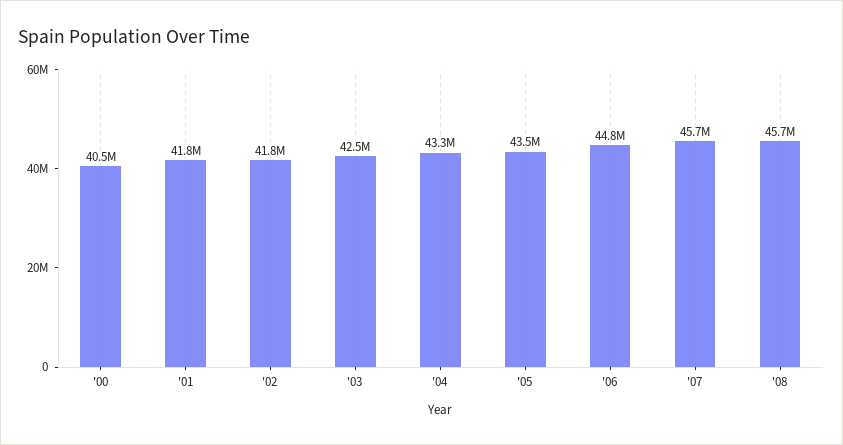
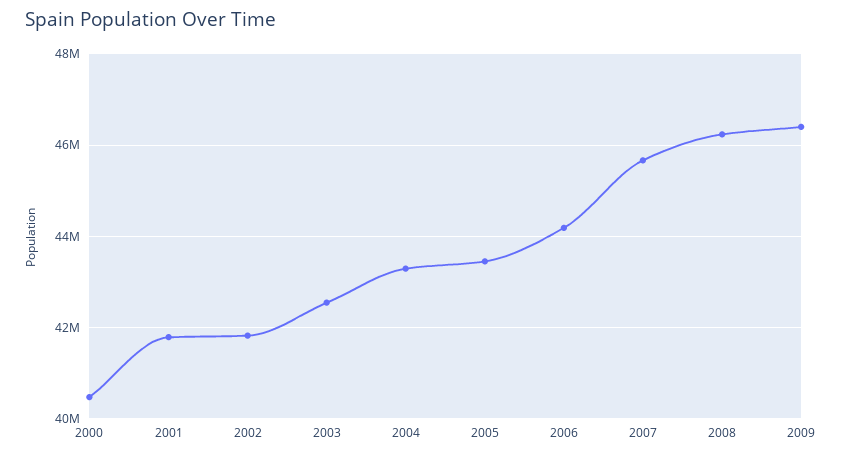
'06: 44800000 -> 44200000
'08: 45700000 -> 46200000
2009: none -> 46400000

